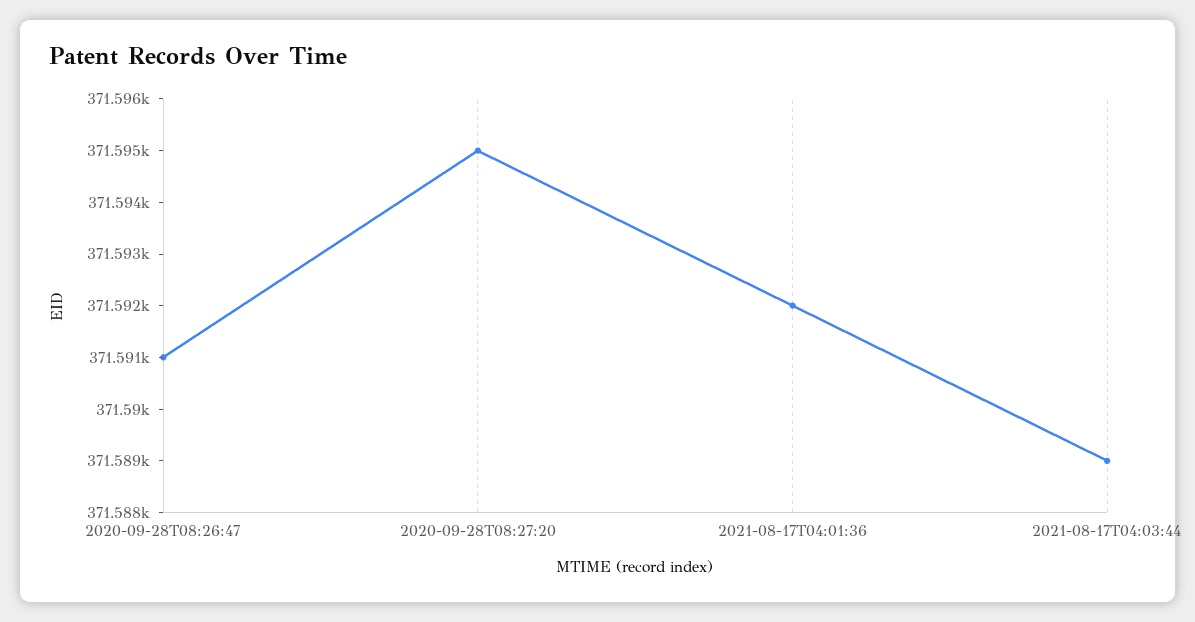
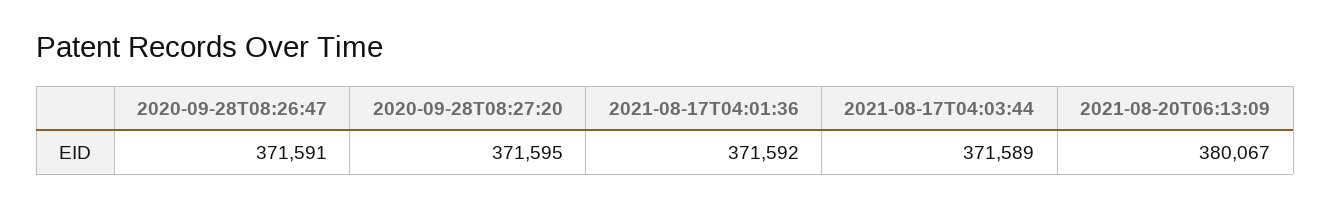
2021-08-20T06:13:09: none -> 380067

